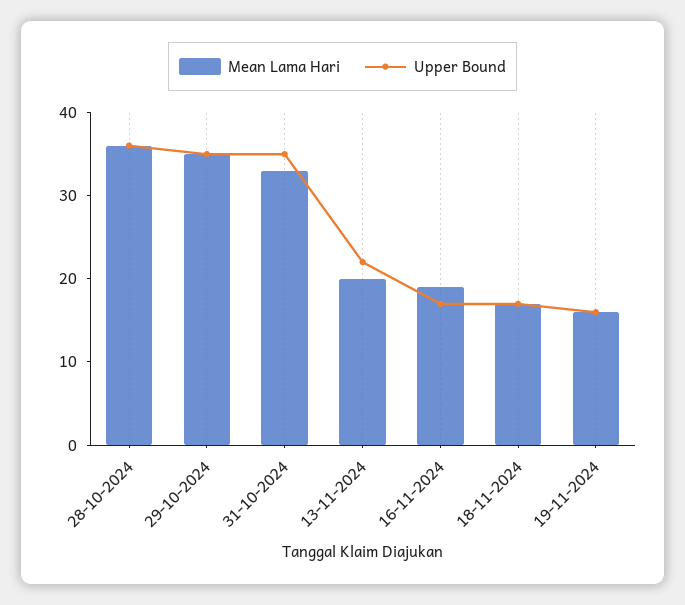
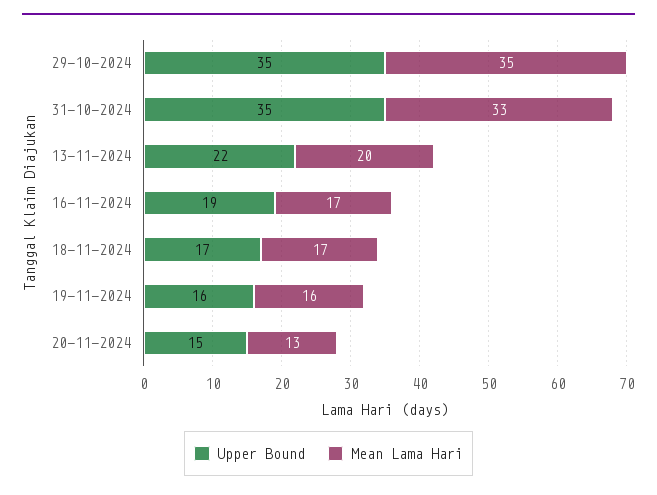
Mean Lama Hari, 28-10-2024: 36 -> none
Upper Bound, 28-10-2024: 36 -> none
Mean Lama Hari, 16-11-2024: 19 -> 17
Upper Bound, 16-11-2024: 17 -> 19
Upper Bound, 20-11-2024: none -> 15
Mean Lama Hari, 20-11-2024: none -> 13

